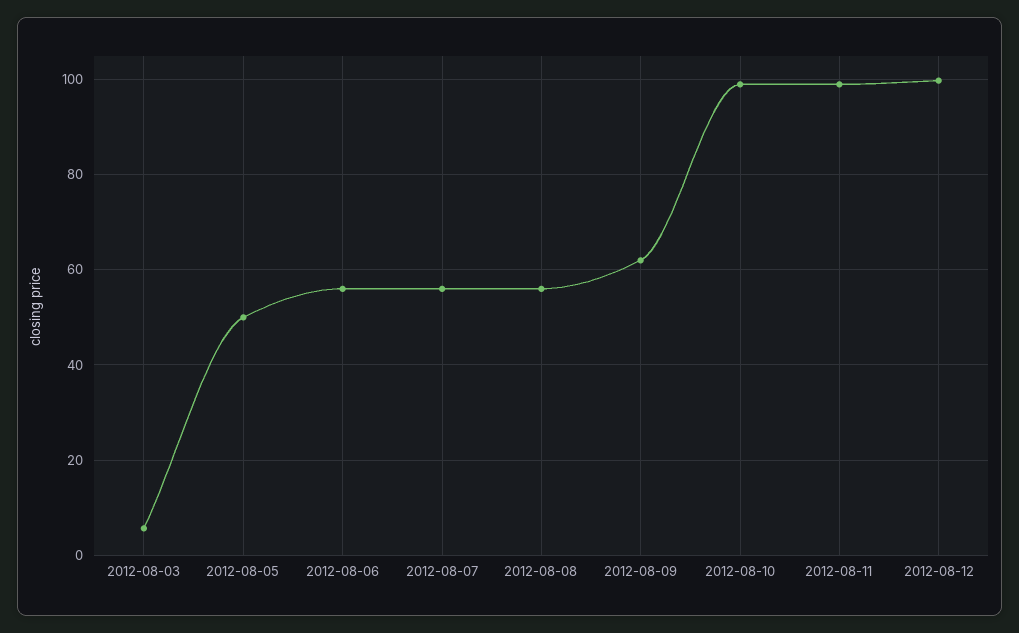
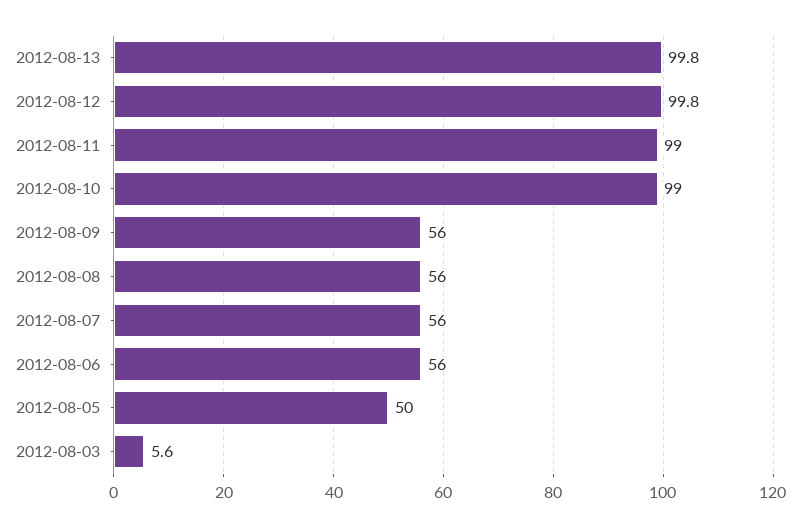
2012-08-09: 62 -> 56
2012-08-13: none -> 99.8

